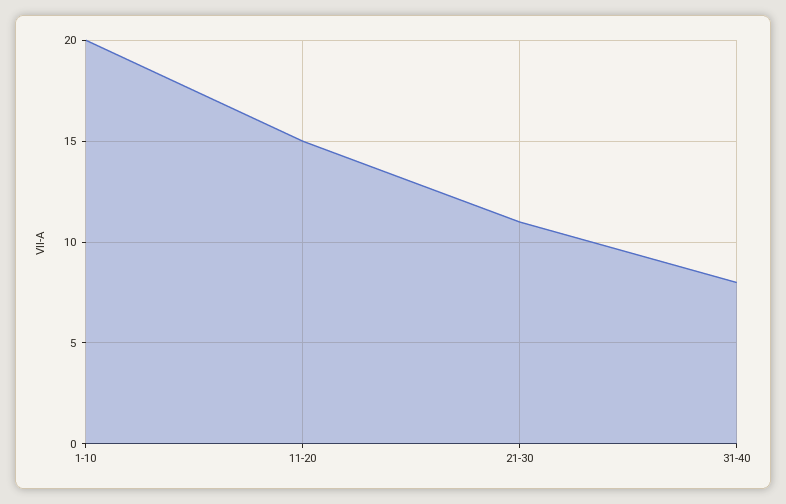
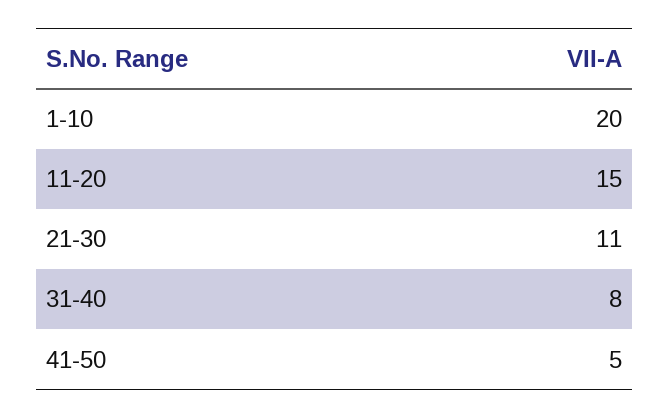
41-50: none -> 5

